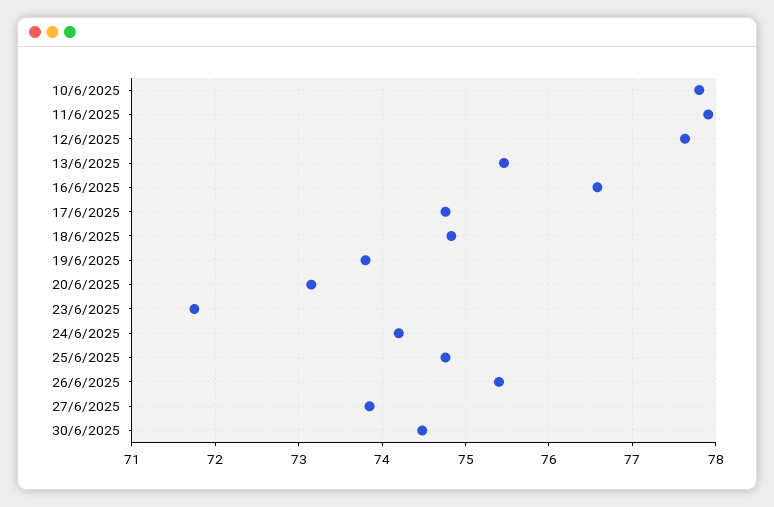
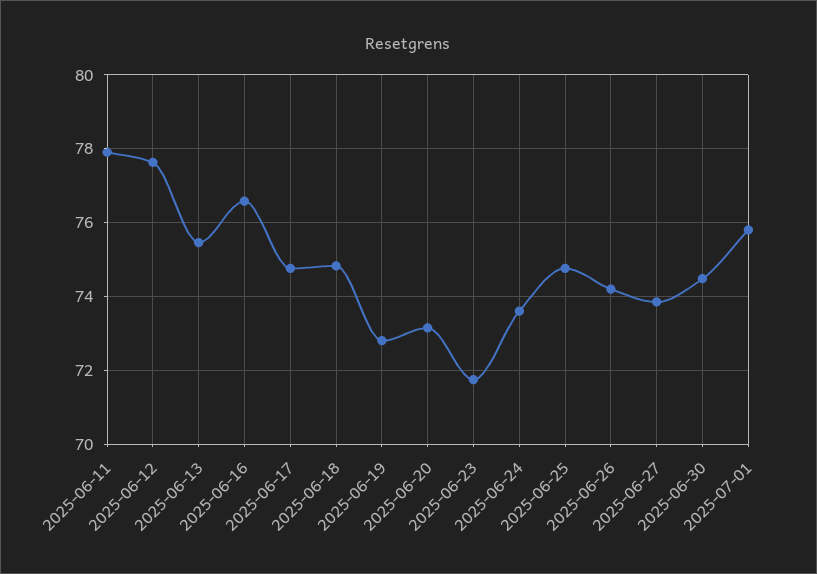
10/6/2025: 77.8 -> none
19/6/2025: 73.8 -> 72.8
24/6/2025: 74.2 -> 73.6
26/6/2025: 75.4 -> 74.2
2025-07-01: none -> 75.8

